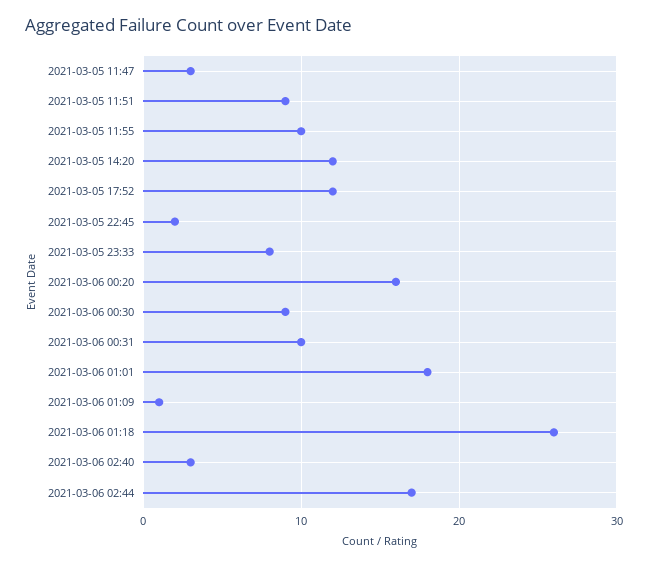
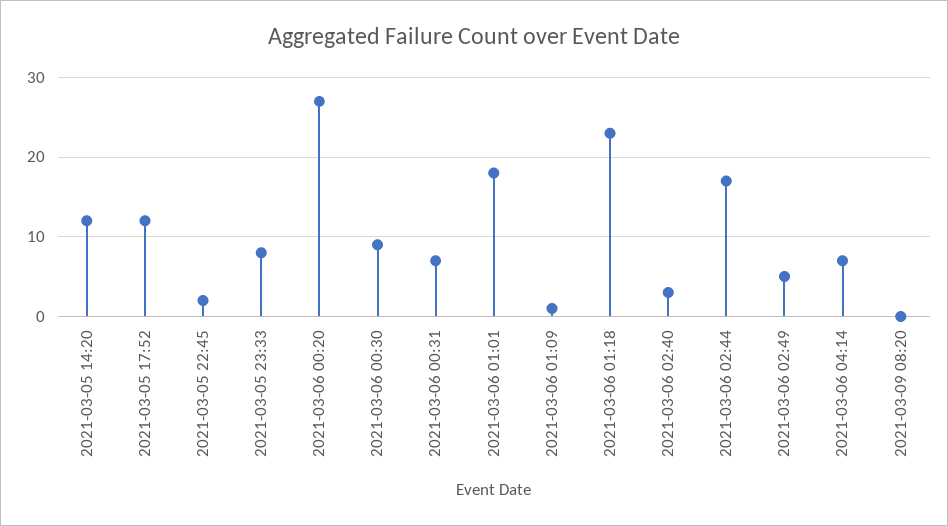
2021-03-05 11:47: 3 -> none
2021-03-05 11:51: 9 -> none
2021-03-05 11:55: 10 -> none
2021-03-06 00:20: 16 -> 27
2021-03-06 00:31: 10 -> 7
2021-03-06 01:18: 26 -> 23
2021-03-06 02:49: none -> 5
2021-03-06 04:14: none -> 7
2021-03-09 08:20: none -> 0

